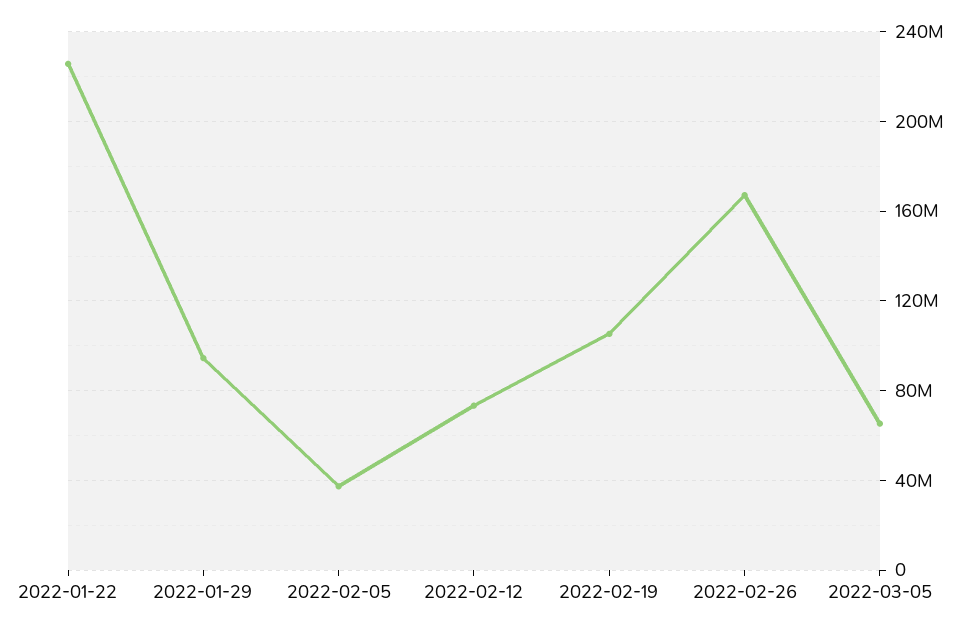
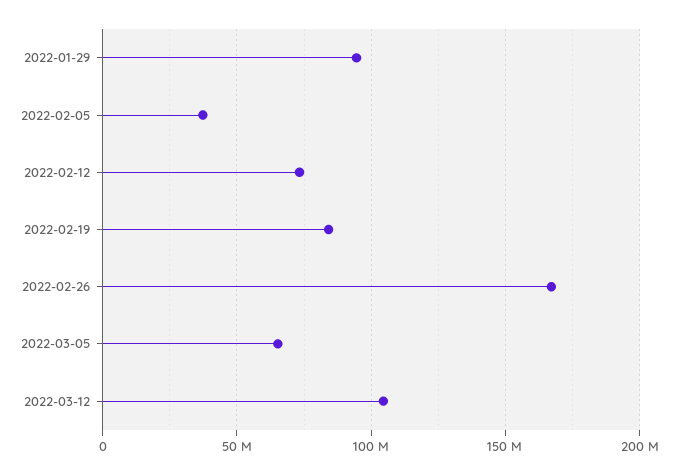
2022-01-22: 225000000 -> none
2022-02-19: 105000000 -> 85000000
2022-03-12: none -> 105000000

